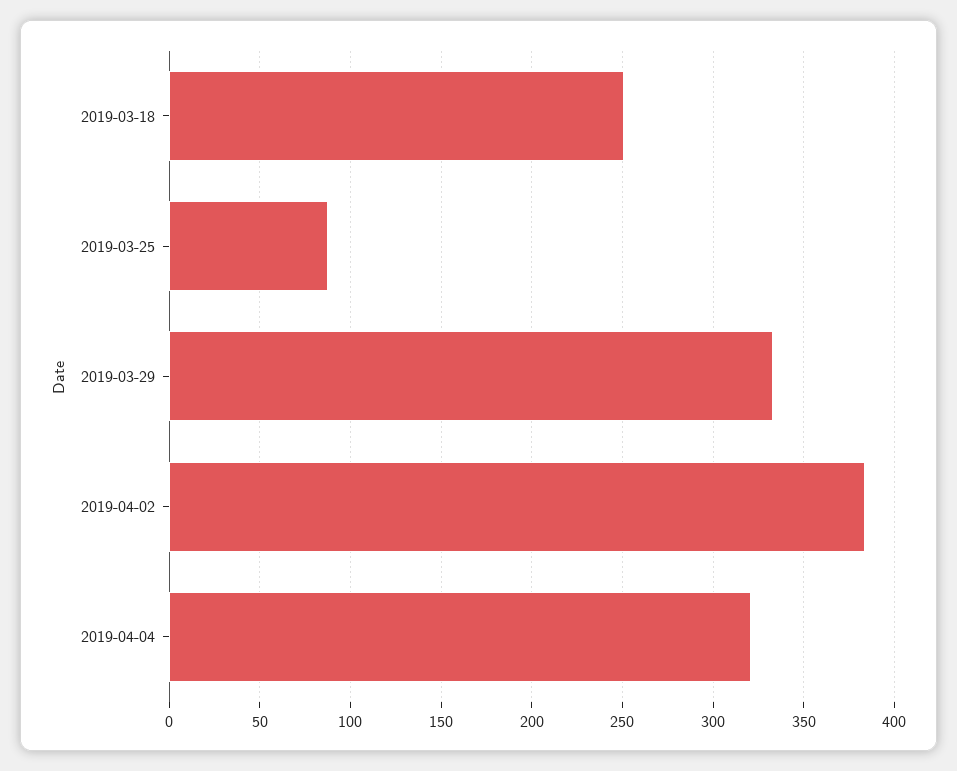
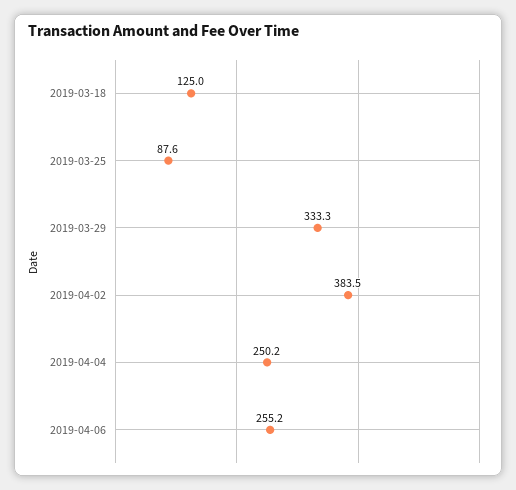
2019-03-18: 250 -> 125
2019-04-04: 320 -> 250.2
2019-04-06: none -> 255.2

